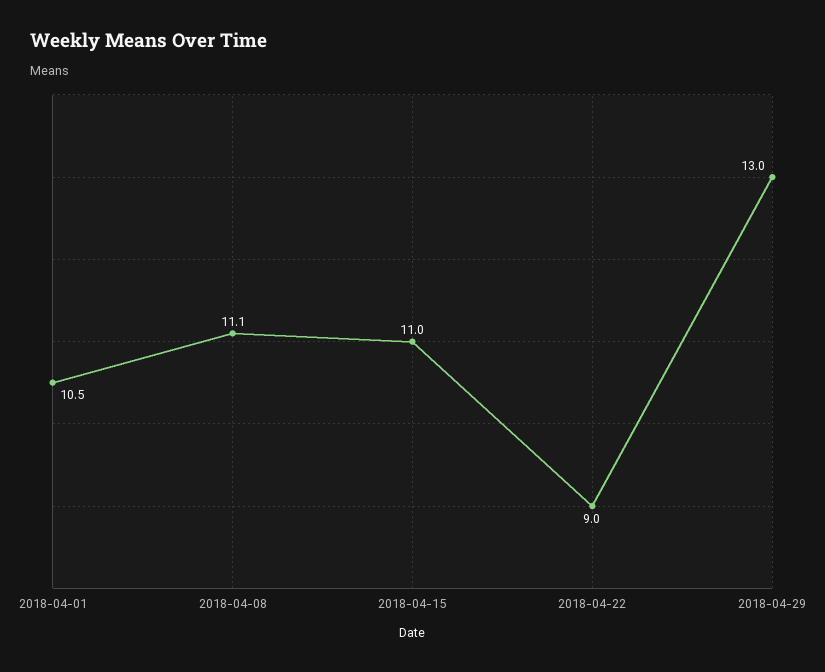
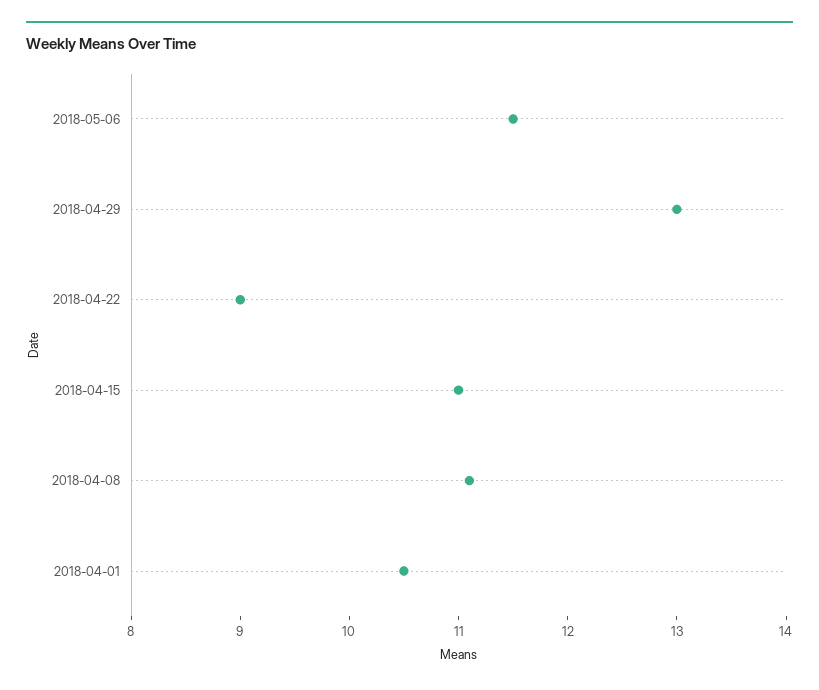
2018-05-06: none -> 11.5

